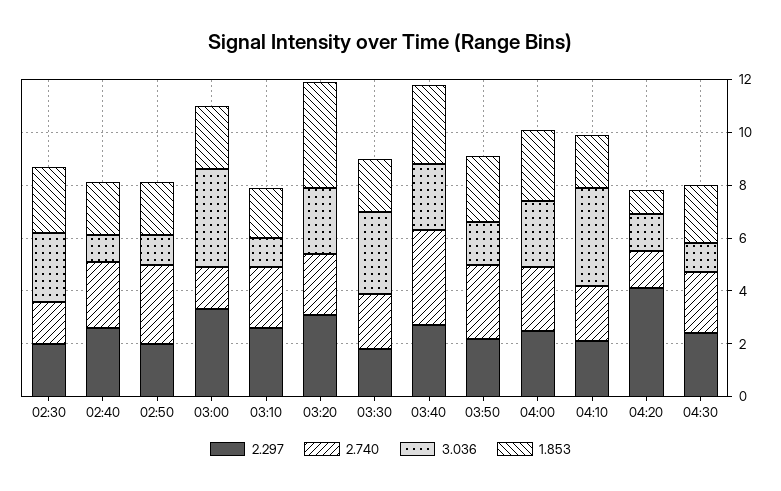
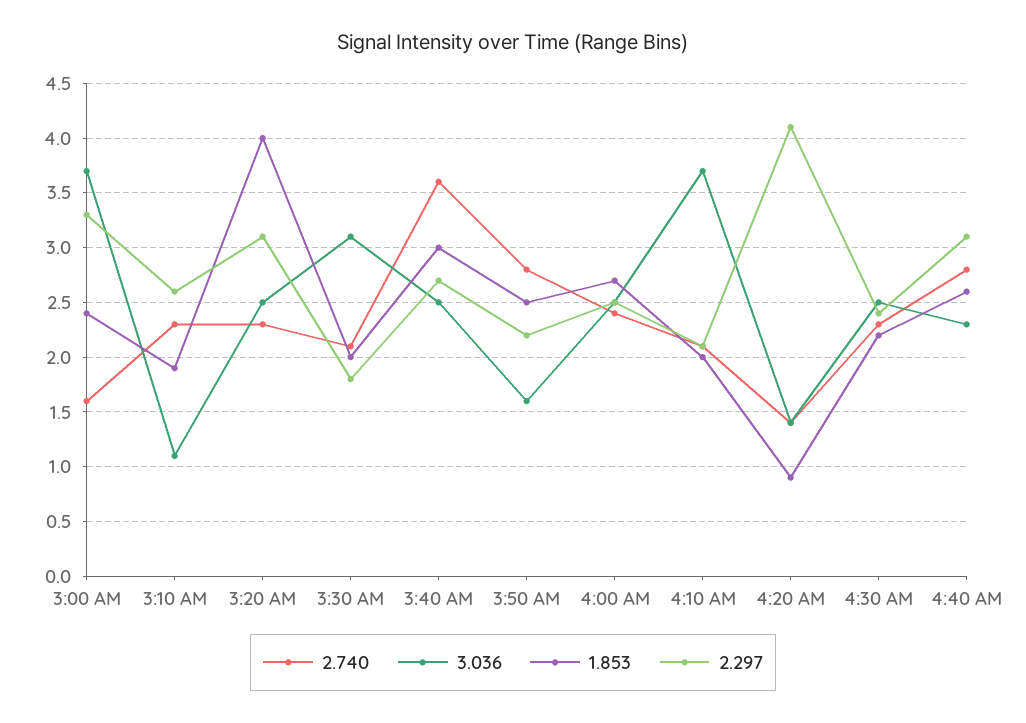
2.297, 02:30: 2 -> none
2.740, 02:30: 1.5 -> none
3.036, 02:30: 2.5 -> none
1.853, 02:30: 2.5 -> none
2.297, 02:40: 2.5 -> none
2.740, 02:40: 2.5 -> none
3.036, 02:40: 1 -> none
1.853, 02:40: 2 -> none
2.297, 02:50: 2 -> none
2.740, 02:50: 3 -> none
3.036, 02:50: 1 -> none
1.853, 02:50: 2 -> none
3.036, 04:30: 1 -> 2.5
2.740, 4:40 AM: none -> 2.8
3.036, 4:40 AM: none -> 2.3
1.853, 4:40 AM: none -> 2.6
2.297, 4:40 AM: none -> 3.1

